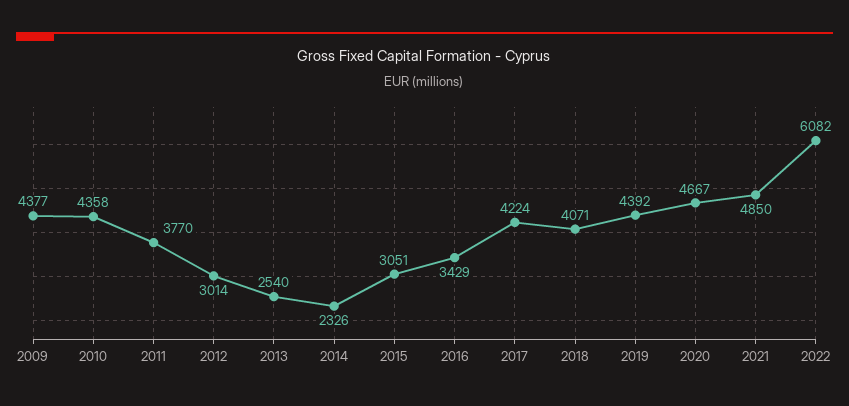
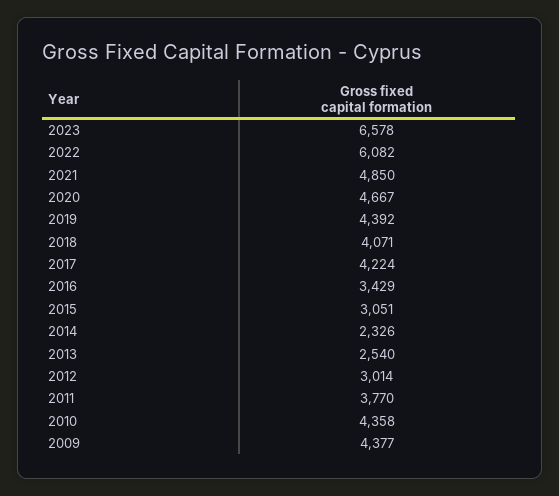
2023: none -> 6578

